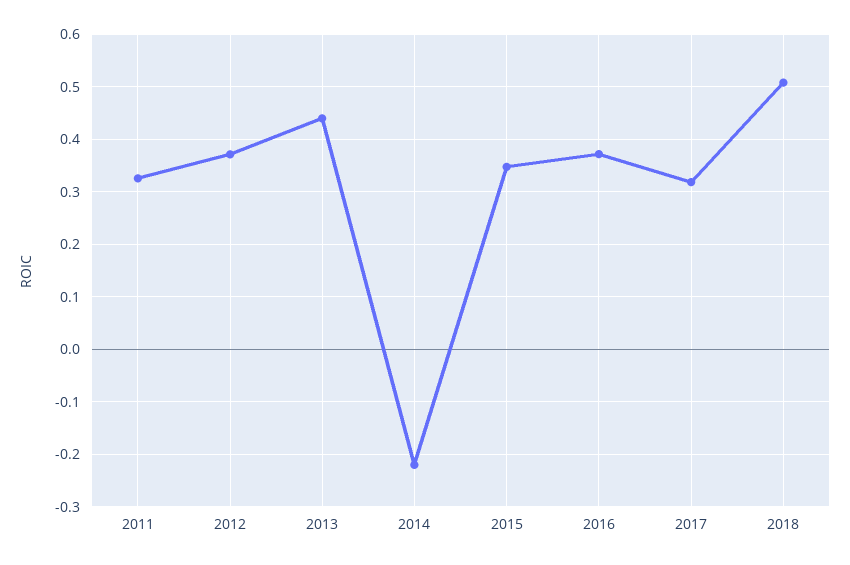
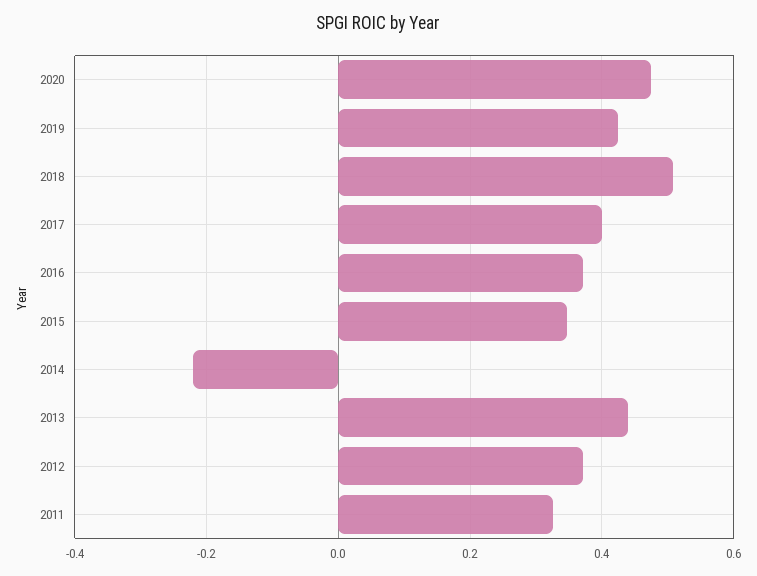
2017: 0.32 -> 0.4
2020: none -> 0.48
2019: none -> 0.42

